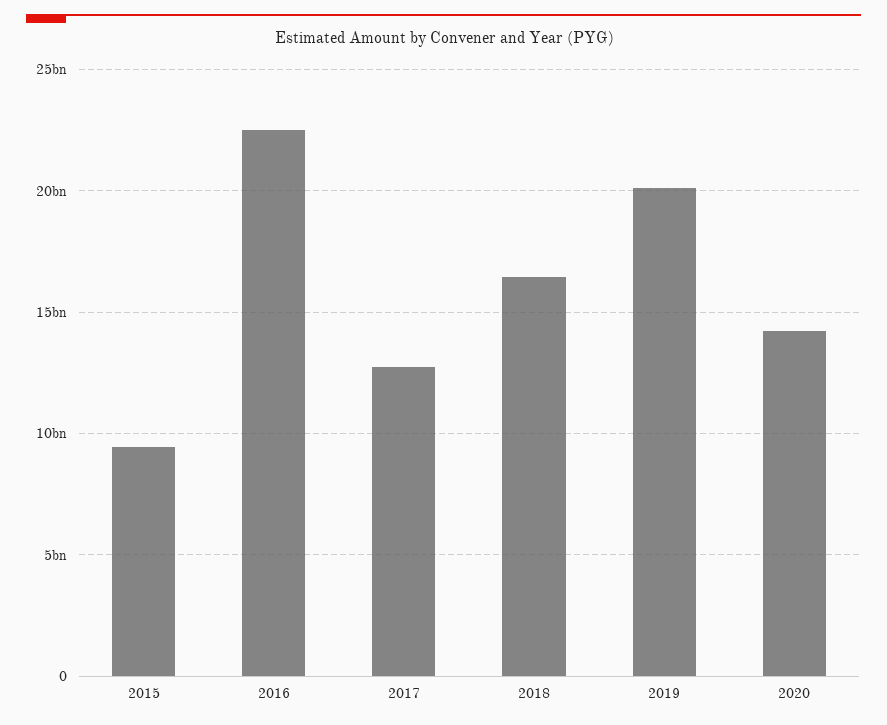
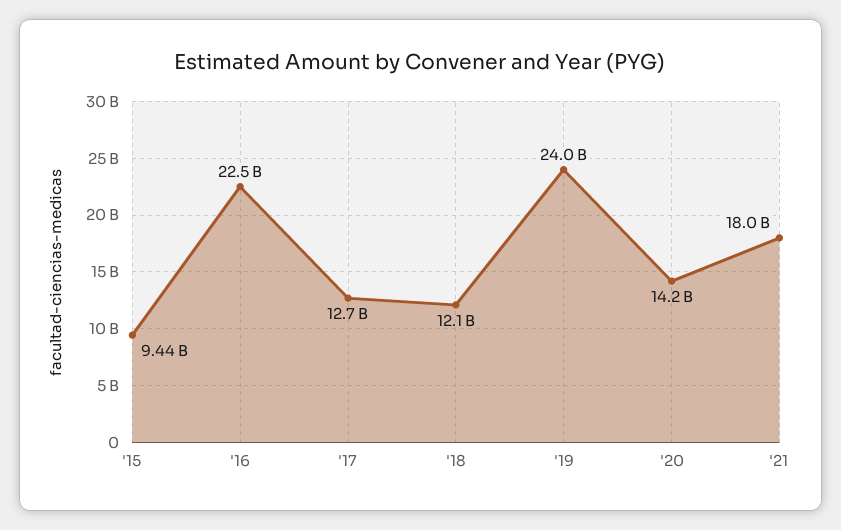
2018: 16500000000 -> 12100000000
2019: 20000000000 -> 24000000000
'21: none -> 18000000000

